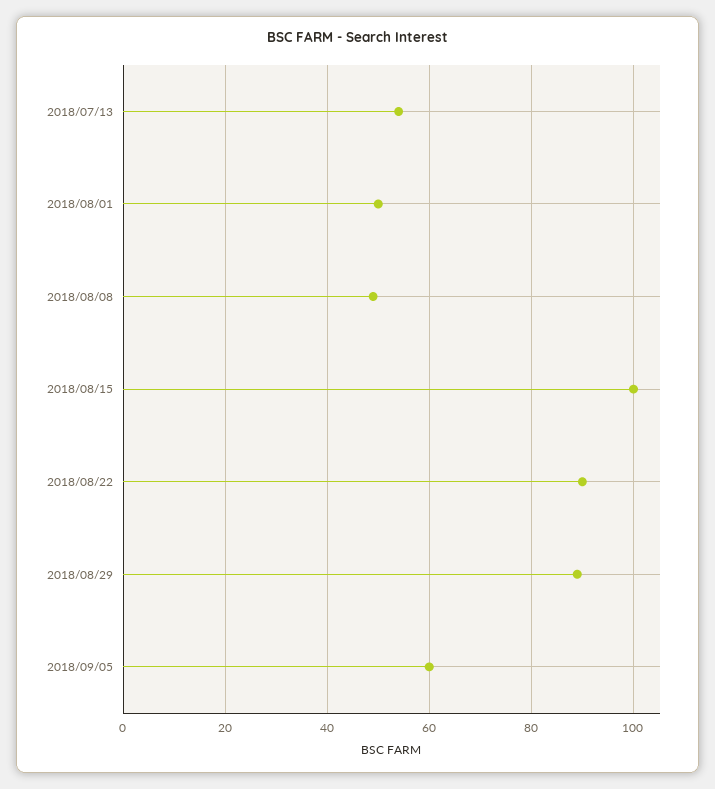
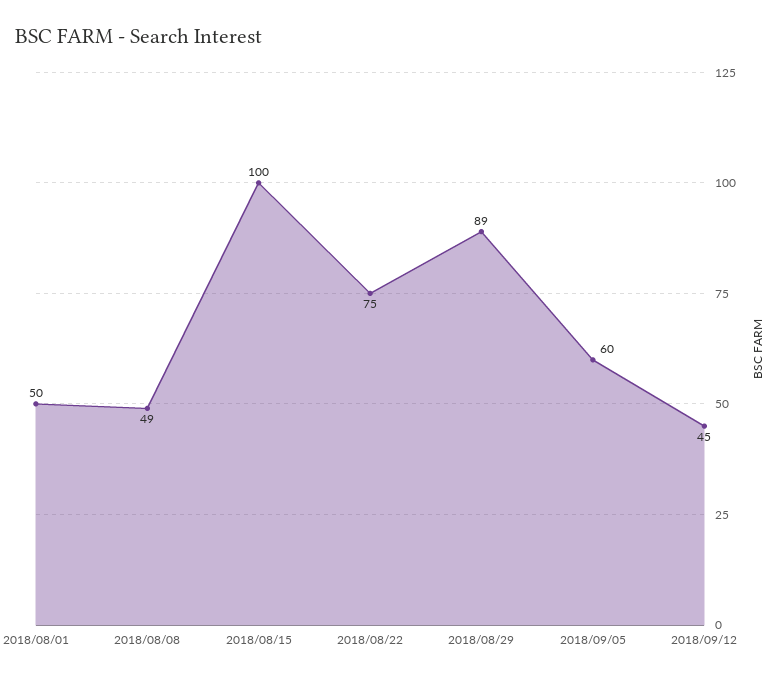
2018/07/13: 55 -> none
2018/08/22: 90 -> 75
2018/09/12: none -> 45

